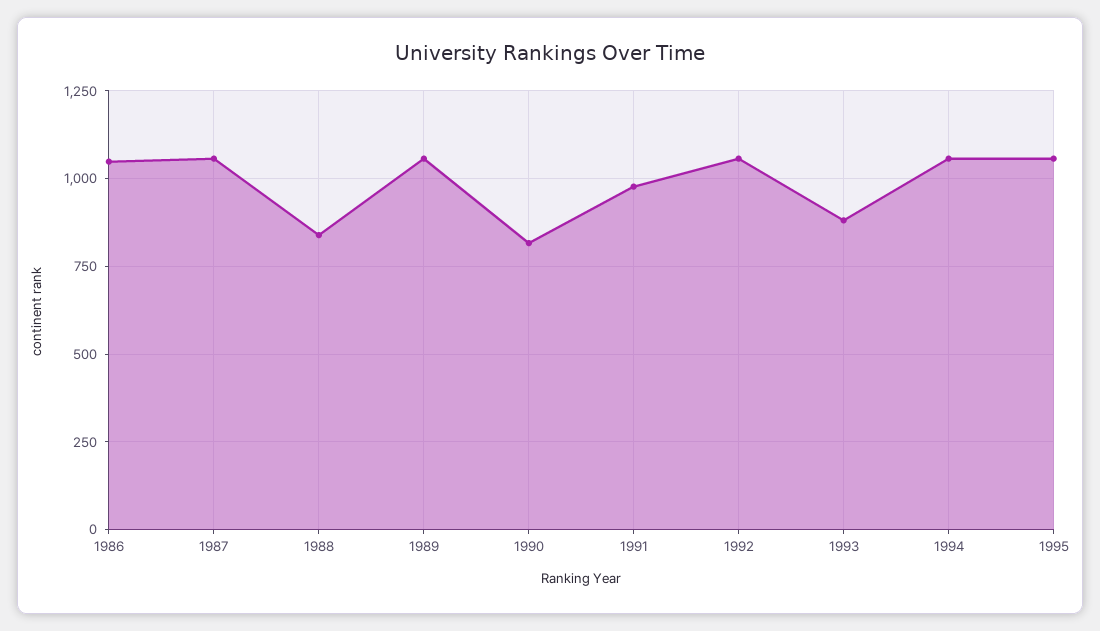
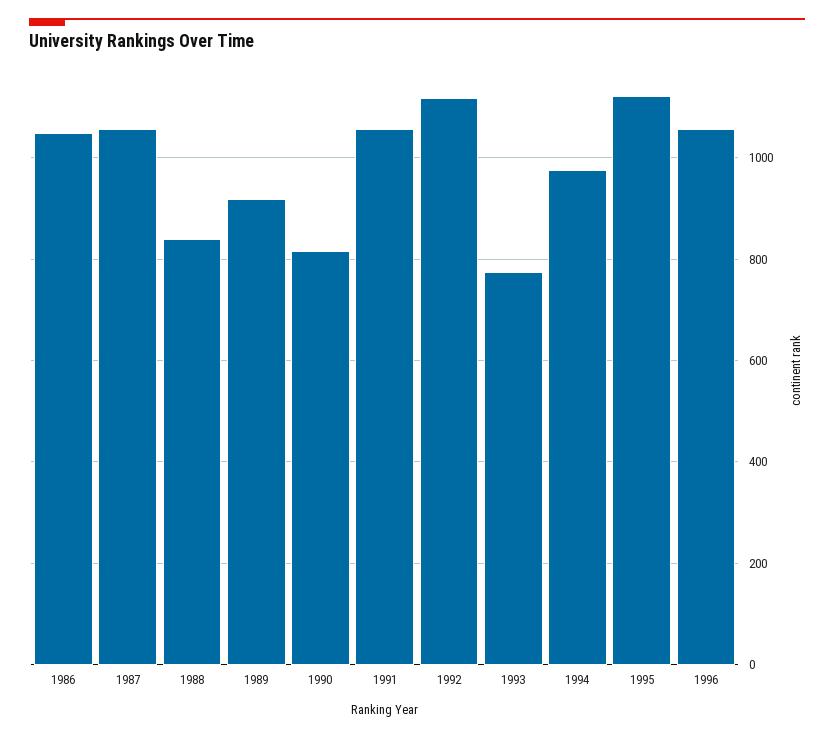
1989: 1050 -> 920
1991: 975 -> 1060
1992: 1050 -> 1120
1993: 875 -> 780
1994: 1050 -> 980
1995: 1050 -> 1120
1996: none -> 1060

